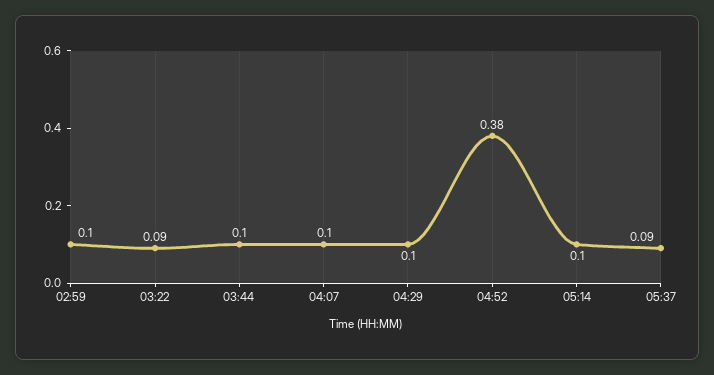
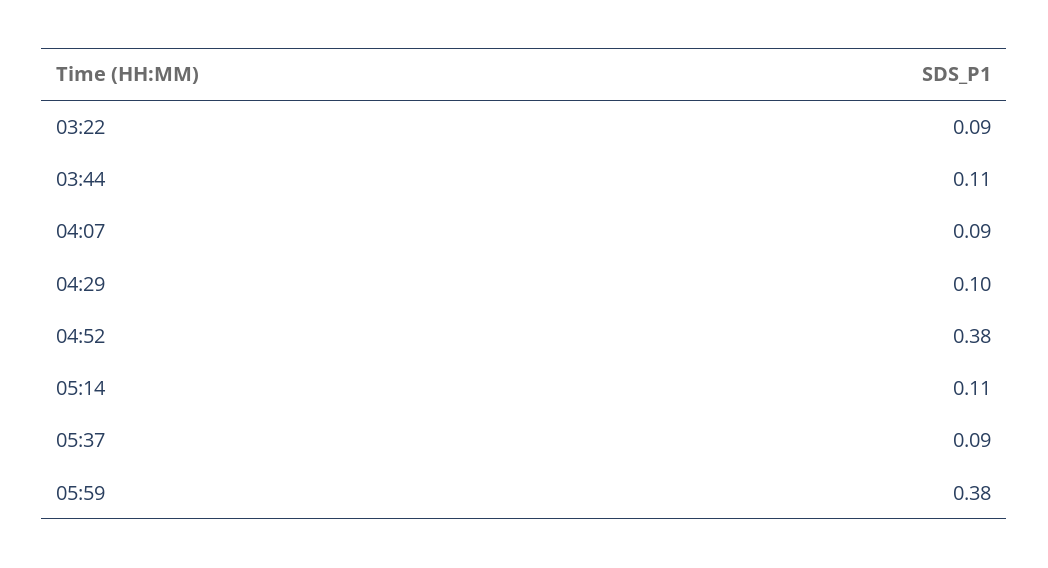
02:59: 0.1 -> none
03:44: 0.1 -> 0.11
04:07: 0.1 -> 0.09
05:14: 0.1 -> 0.11
05:59: none -> 0.38

